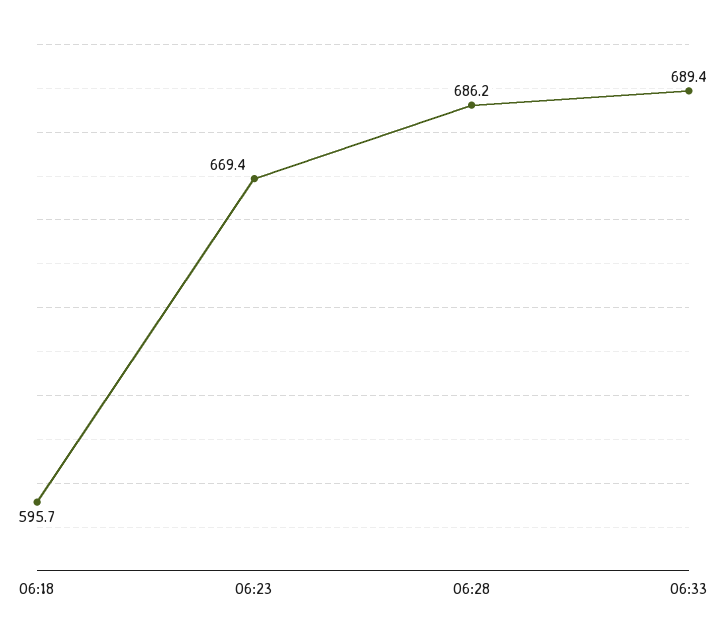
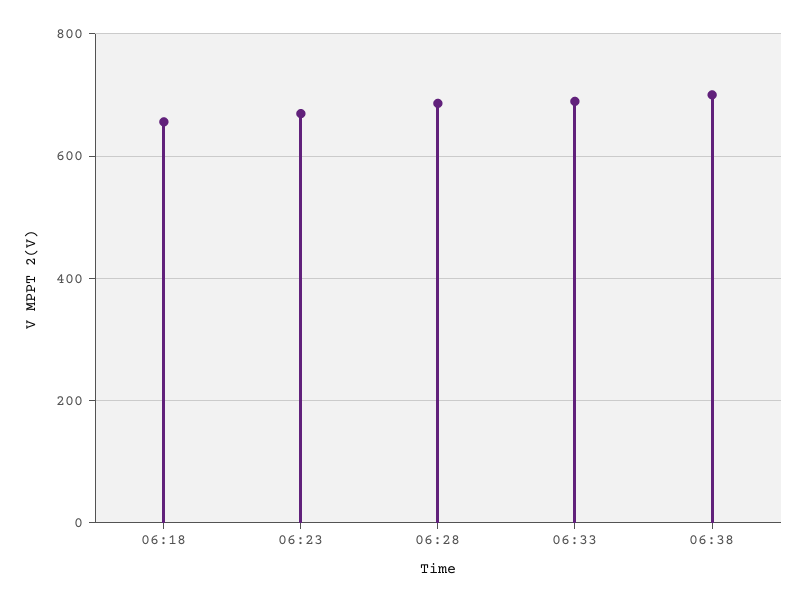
06:18: 595.7 -> 660
06:38: none -> 700

